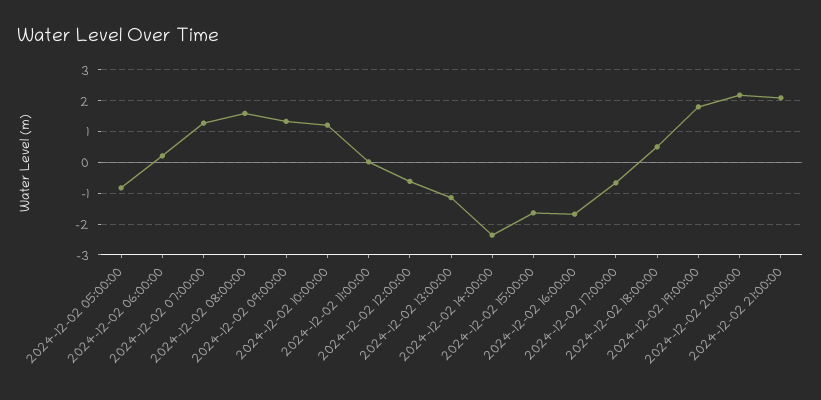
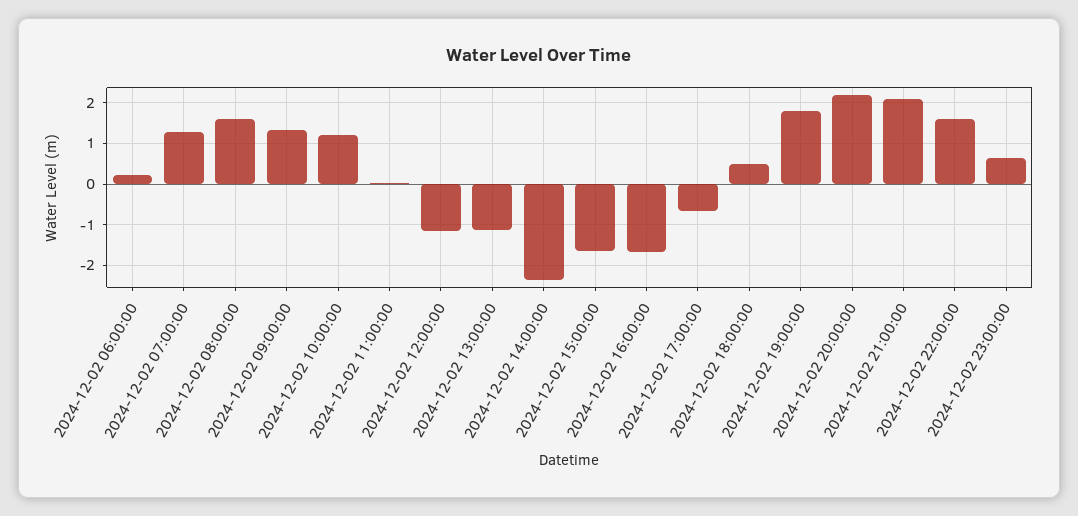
2024-12-02 05:00:00: -0.8 -> none
2024-12-02 12:00:00: -0.6 -> -1.2
2024-12-02 22:00:00: none -> 1.6
2024-12-02 23:00:00: none -> 0.6

